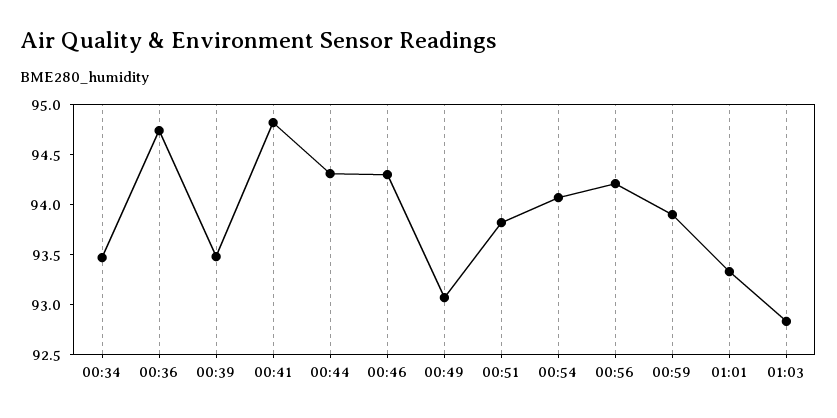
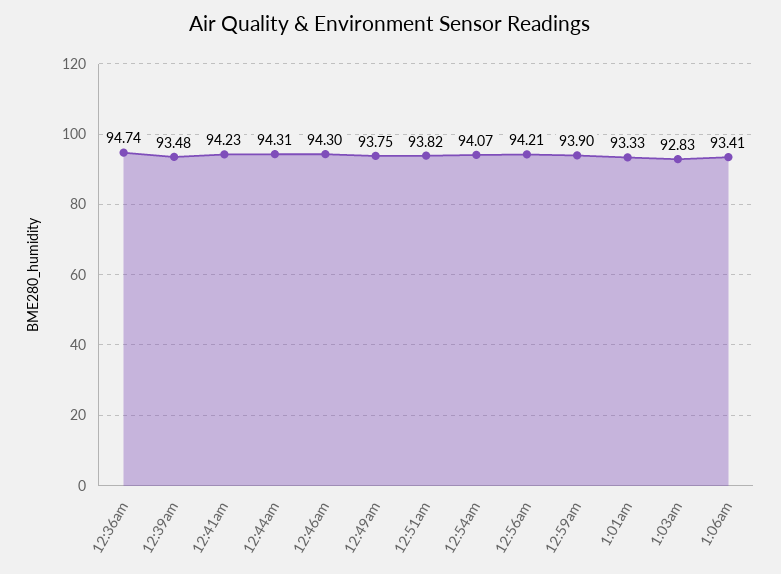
00:34: 93.5 -> none
00:41: 94.8 -> 94.23
00:49: 93.1 -> 93.75
1:06am: none -> 93.41

